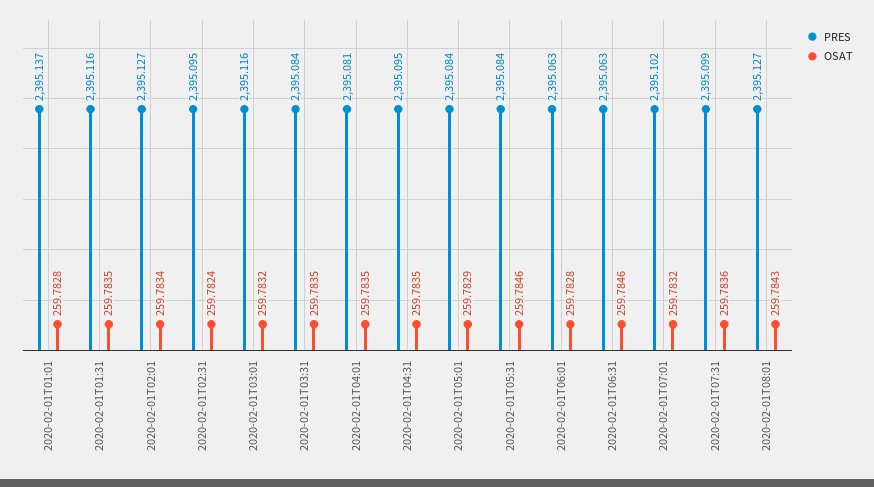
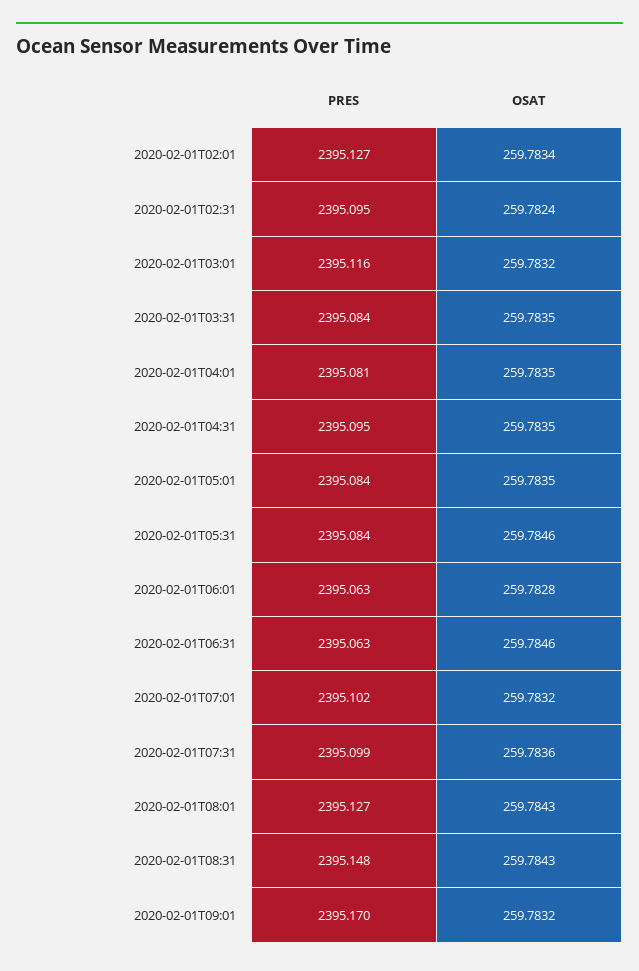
PRES, 2020-02-01T01:01: 2395.137 -> none
OSAT, 2020-02-01T01:01: 259.7828 -> none
PRES, 2020-02-01T01:31: 2395.116 -> none
OSAT, 2020-02-01T01:31: 259.7835 -> none
OSAT, 2020-02-01T05:01: 259.7829 -> 259.7835
PRES, 2020-02-01T08:31: none -> 2395.148
OSAT, 2020-02-01T08:31: none -> 259.7843
PRES, 2020-02-01T09:01: none -> 2395.17
OSAT, 2020-02-01T09:01: none -> 259.7832

